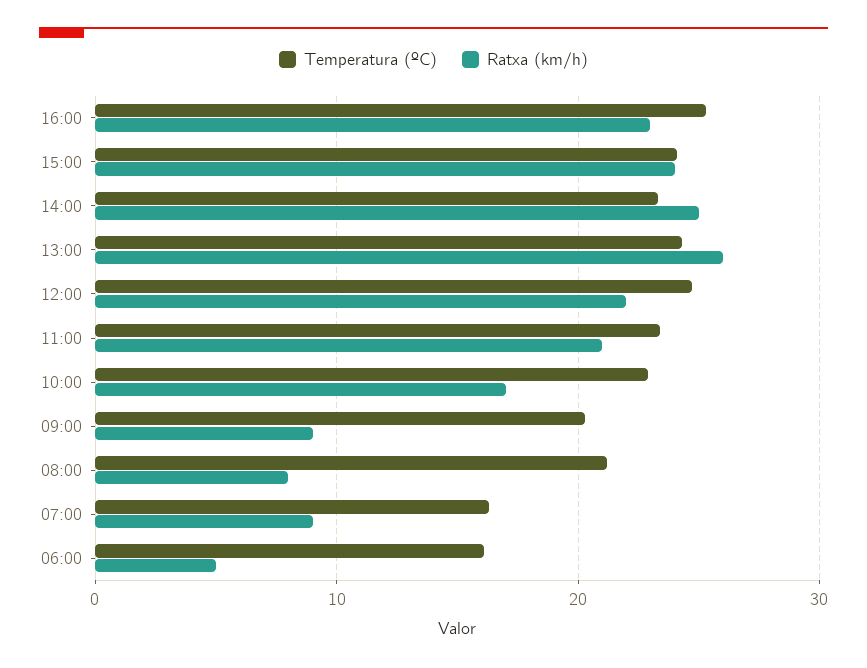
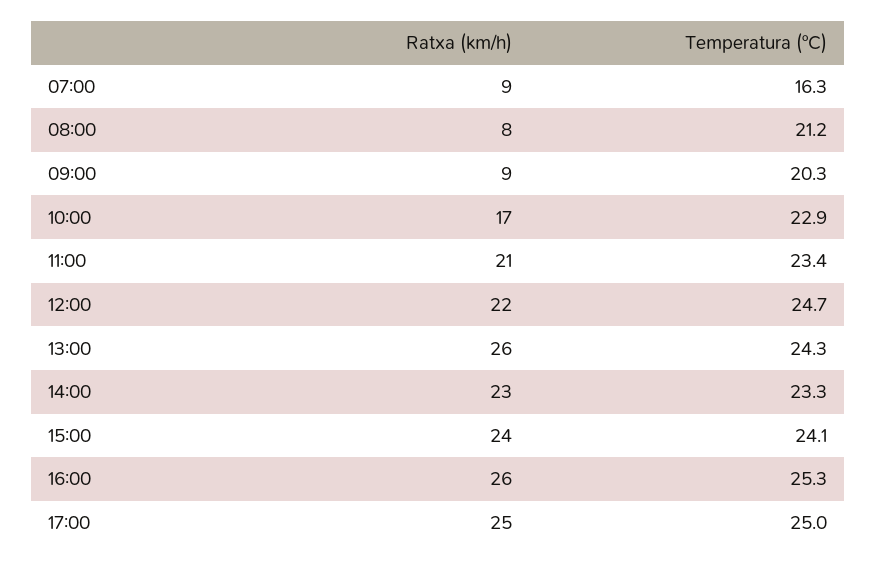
Ratxa (km/h), 16:00: 23 -> 26
Ratxa (km/h), 14:00: 25 -> 23
Temperatura (ºC), 06:00: 16 -> none
Ratxa (km/h), 06:00: 5 -> none
Ratxa (km/h), 17:00: none -> 25
Temperatura (ºC), 17:00: none -> 25

